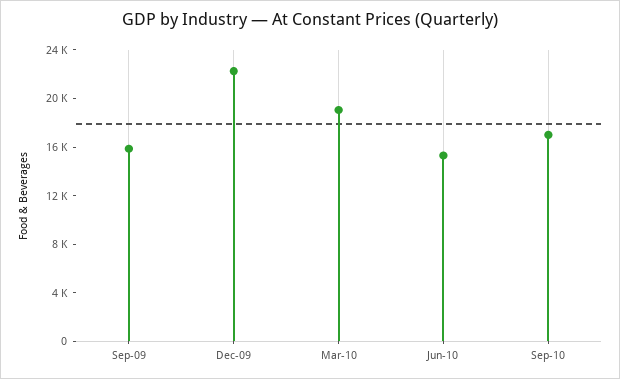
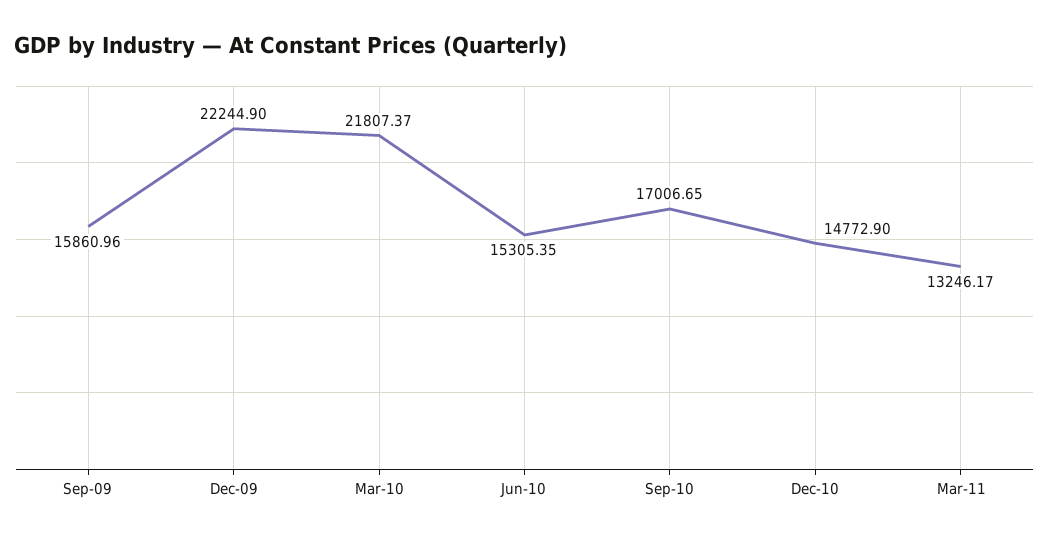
Mar-10: 19000 -> 21807.37
Dec-10: none -> 14772.9
Mar-11: none -> 13246.17

